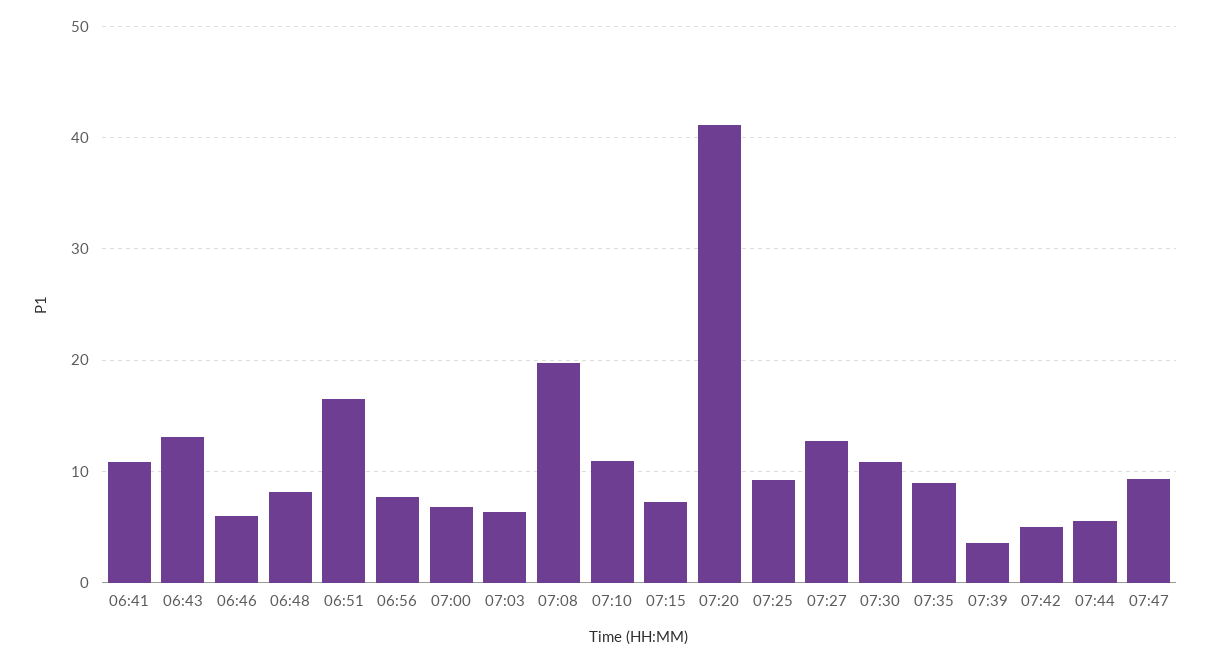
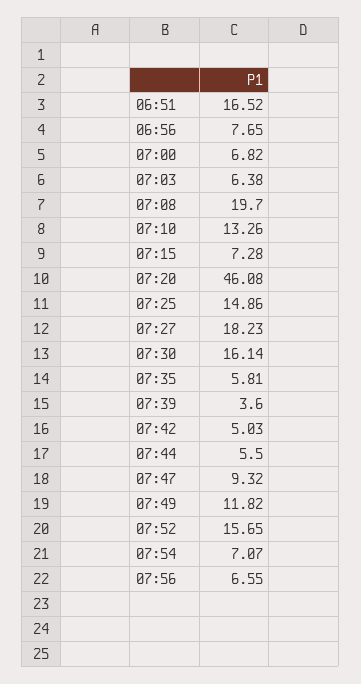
06:41: 11 -> none
06:43: 13 -> none
06:46: 6 -> none
06:48: 8 -> none
07:10: 11 -> 13.26
07:20: 41 -> 46.08
07:25: 9 -> 14.86
07:27: 13 -> 18.23
07:30: 11 -> 16.14
07:35: 9 -> 5.81
07:49: none -> 11.82
07:52: none -> 15.65
07:54: none -> 7.07
07:56: none -> 6.55

